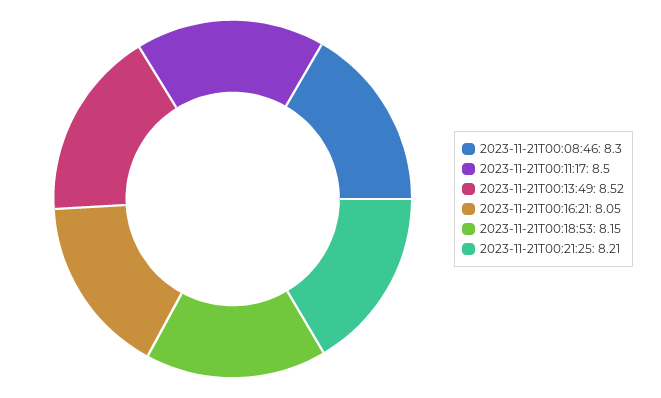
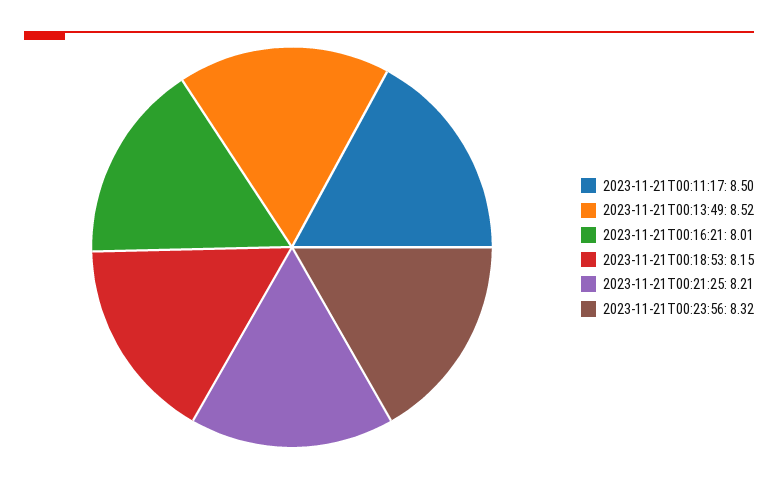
2023-11-21T00:08:46: 8.3 -> none
2023-11-21T00:16:21: 8.05 -> 8.01
2023-11-21T00:23:56: none -> 8.32

